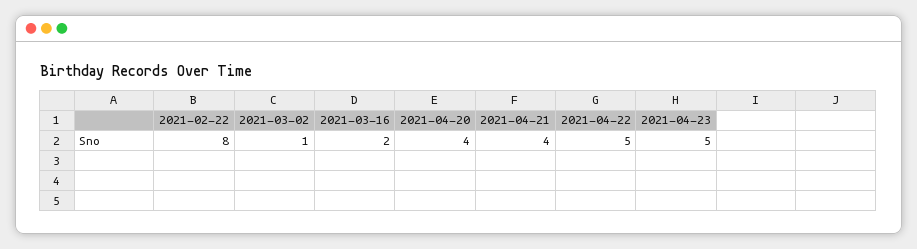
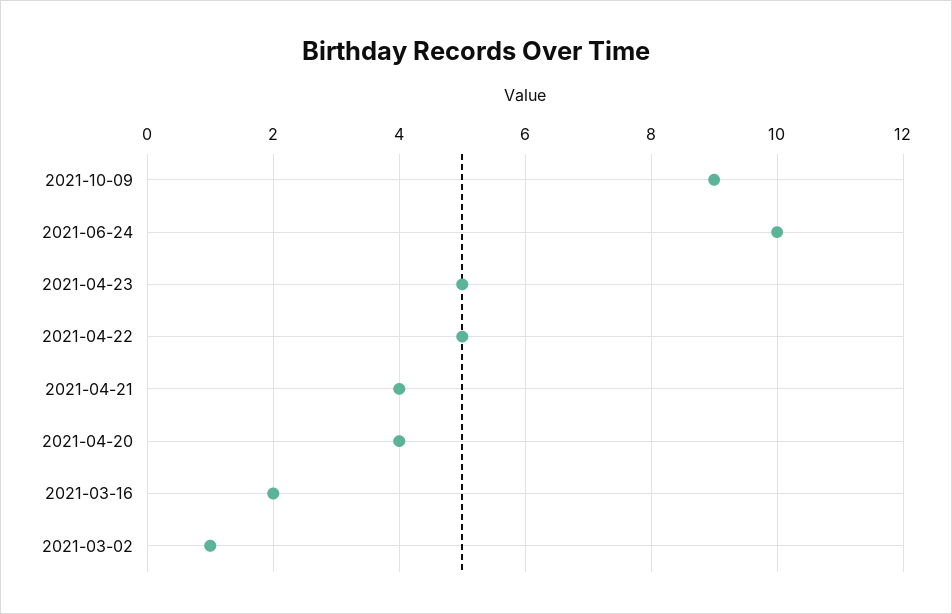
2021-02-22: 8 -> none
2021-10-09: none -> 9
2021-06-24: none -> 10

